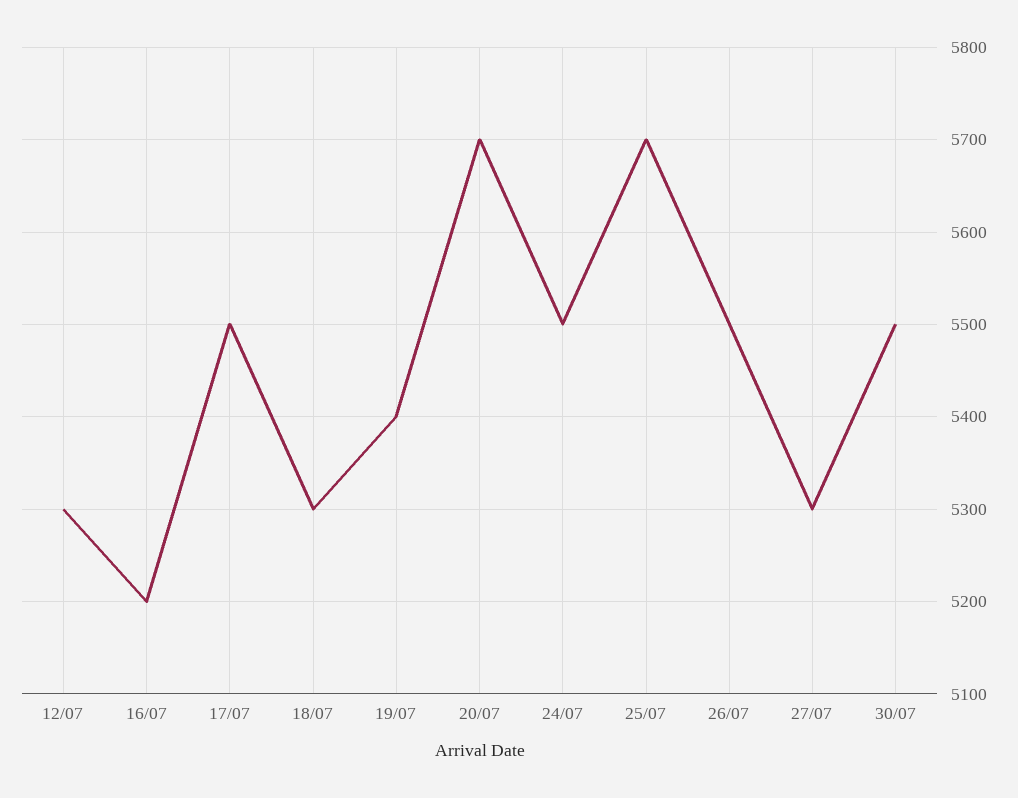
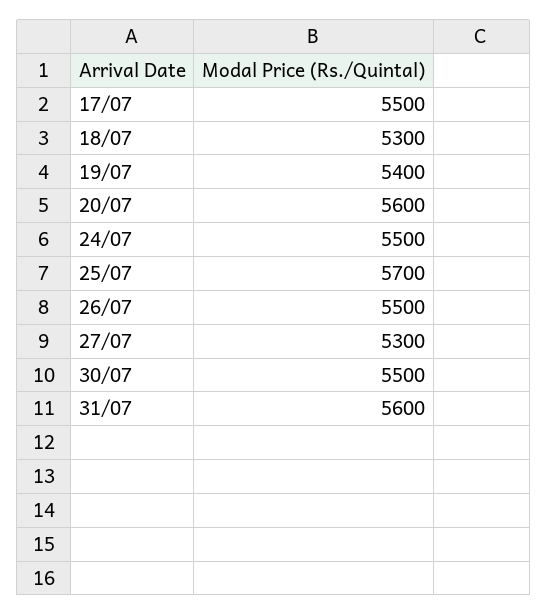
12/07: 5300 -> none
16/07: 5200 -> none
20/07: 5700 -> 5600
31/07: none -> 5600

